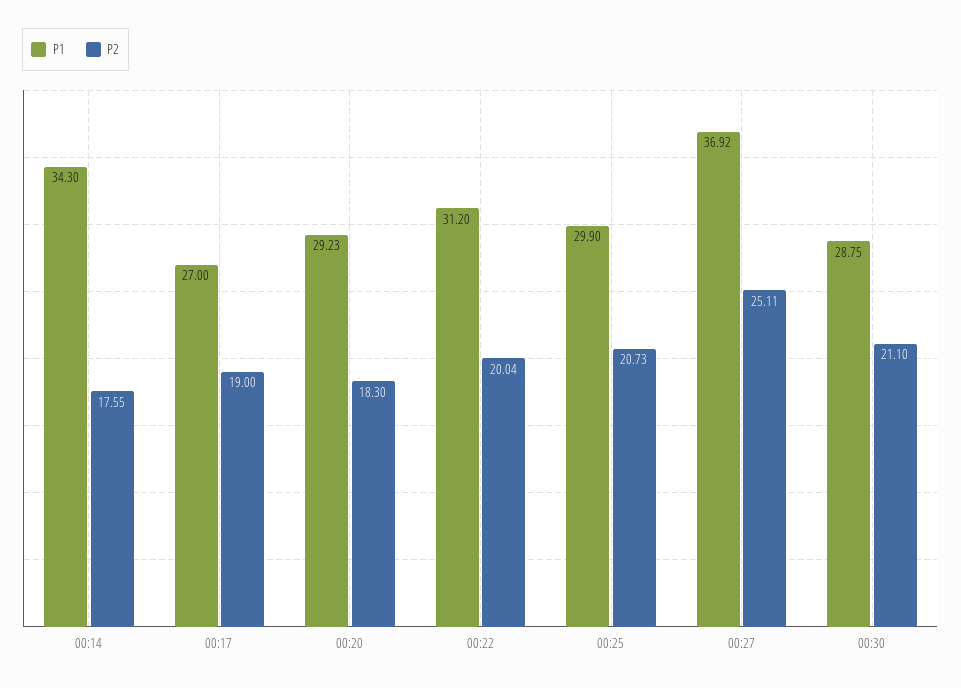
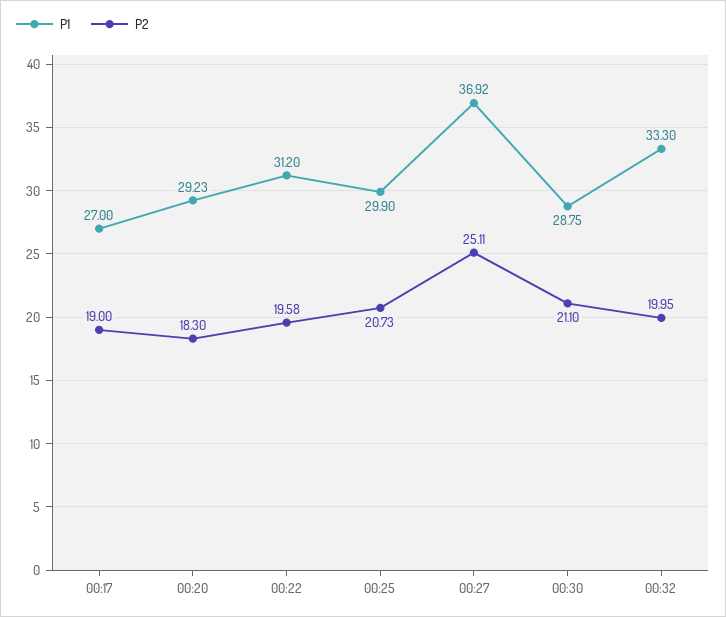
P1, 00:14: 34.3 -> none
P2, 00:14: 17.55 -> none
P2, 00:22: 20.04 -> 19.58
P1, 00:32: none -> 33.3
P2, 00:32: none -> 19.95

